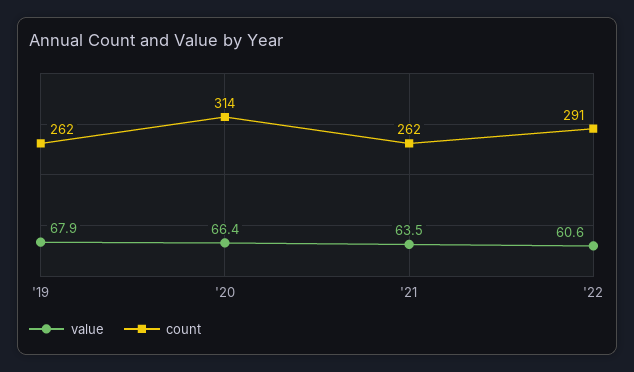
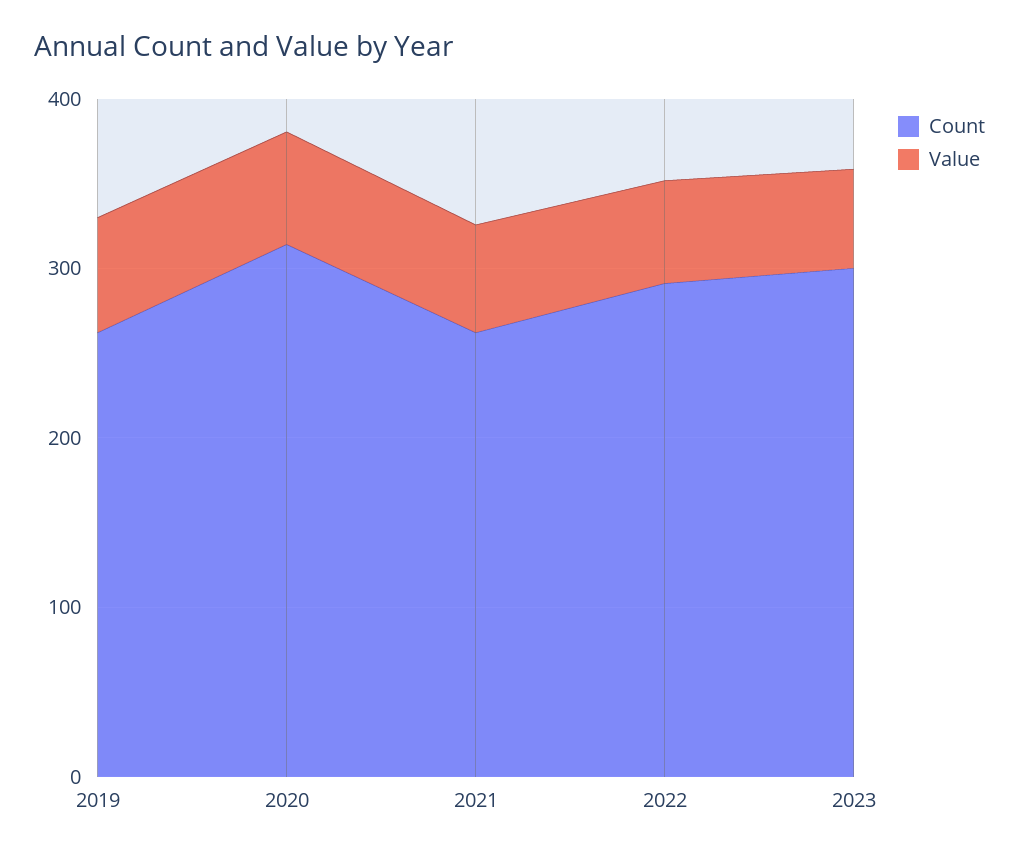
count, 2023: none -> 300
value, 2023: none -> 60

